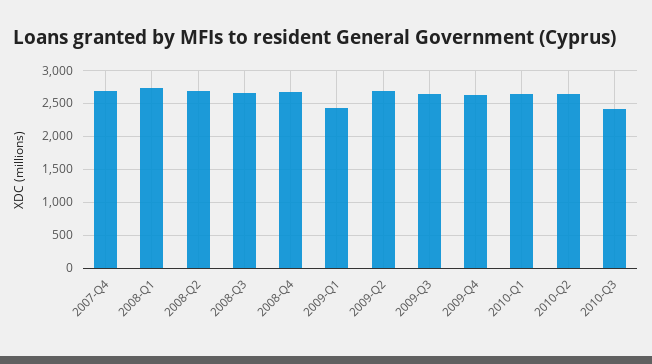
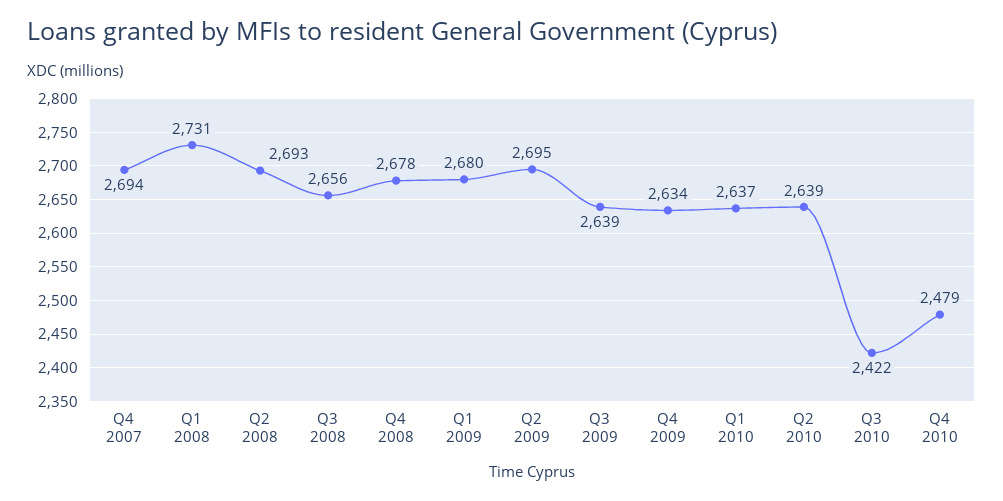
2009-Q1: 2400 -> 2680
Q4 2010: none -> 2479

